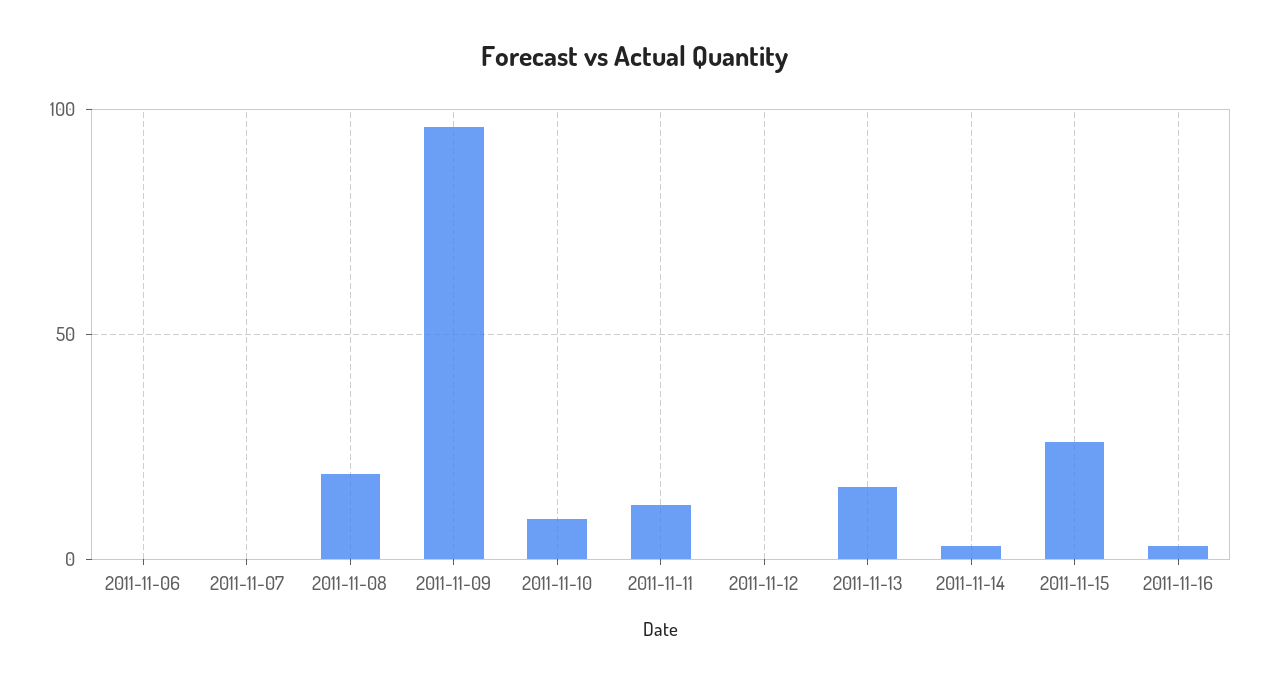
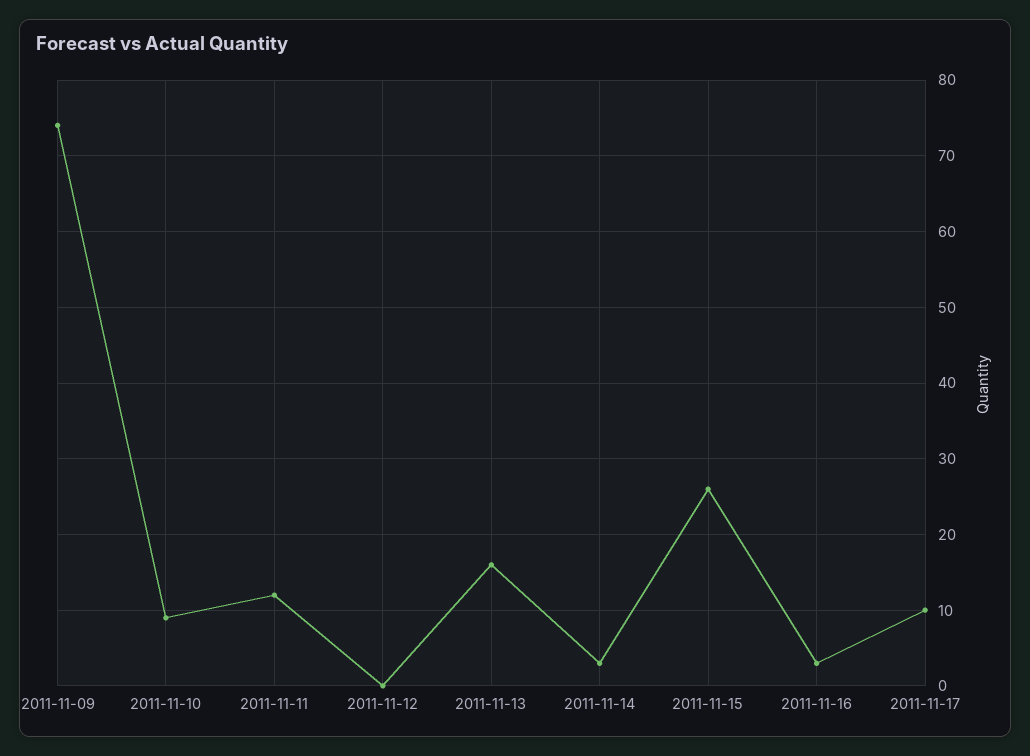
2011-11-06: 0 -> none
2011-11-07: 0 -> none
2011-11-08: 20 -> none
2011-11-09: 95 -> 74
2011-11-17: none -> 10

